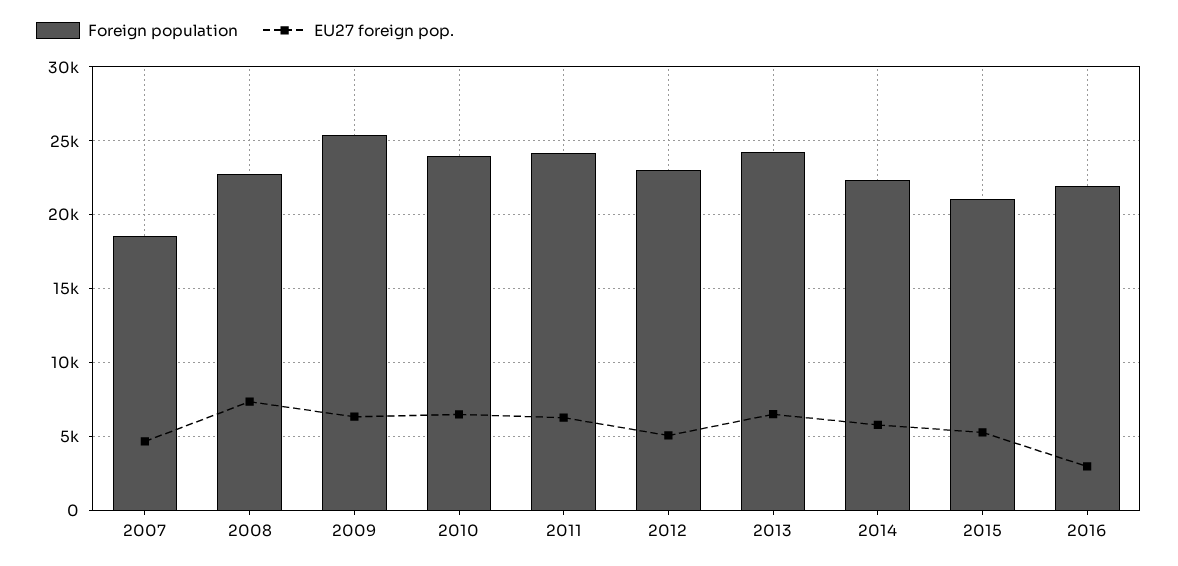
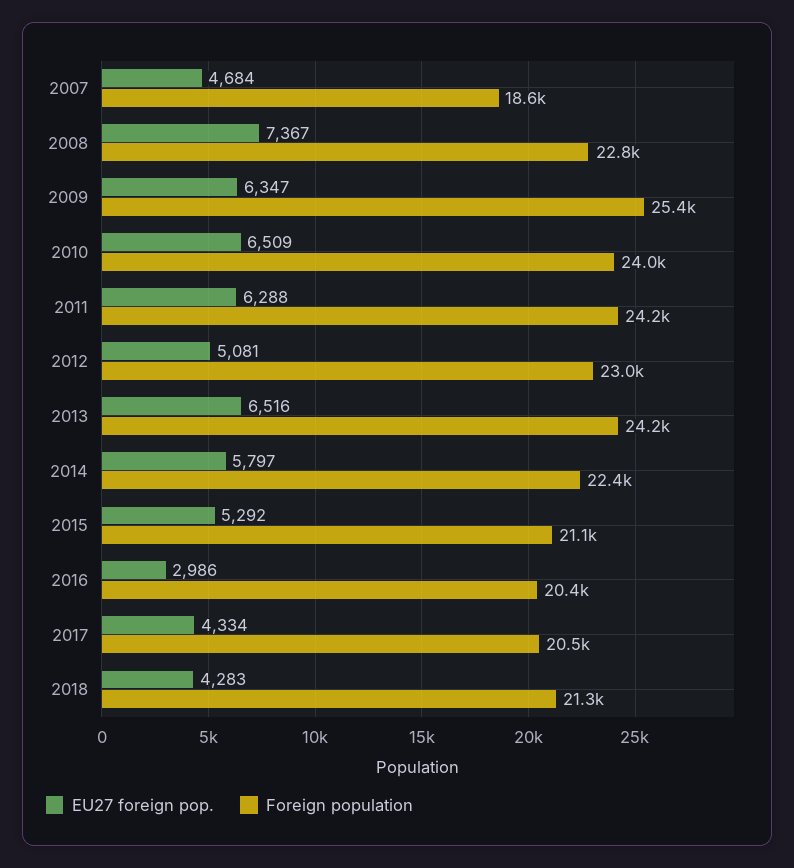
Foreign population, 2016: 22000 -> 20400
EU27 foreign pop., 2017: none -> 4334
Foreign population, 2017: none -> 20500
EU27 foreign pop., 2018: none -> 4283
Foreign population, 2018: none -> 21300

